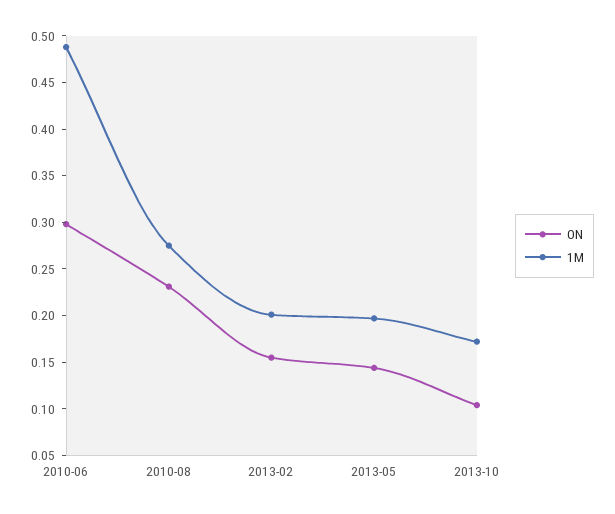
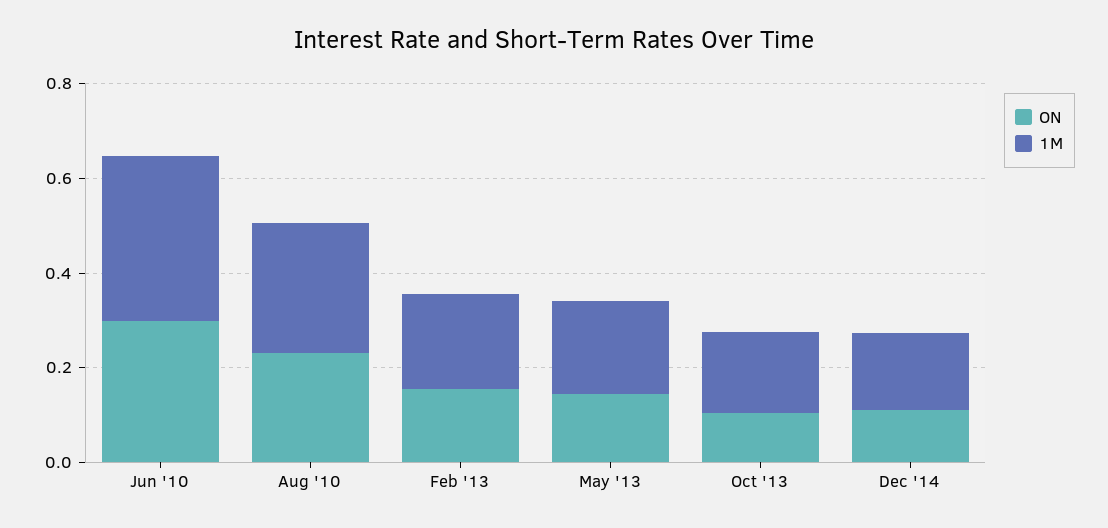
1M, 2010-06: 0.49 -> 0.35
ON, Dec '14: none -> 0.1
1M, Dec '14: none -> 0.15

